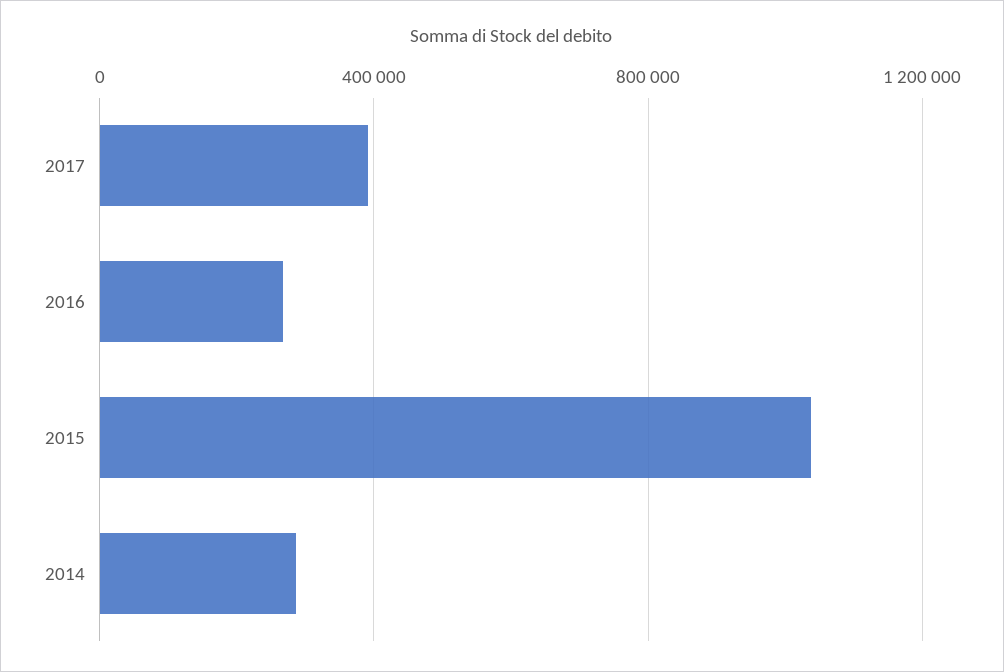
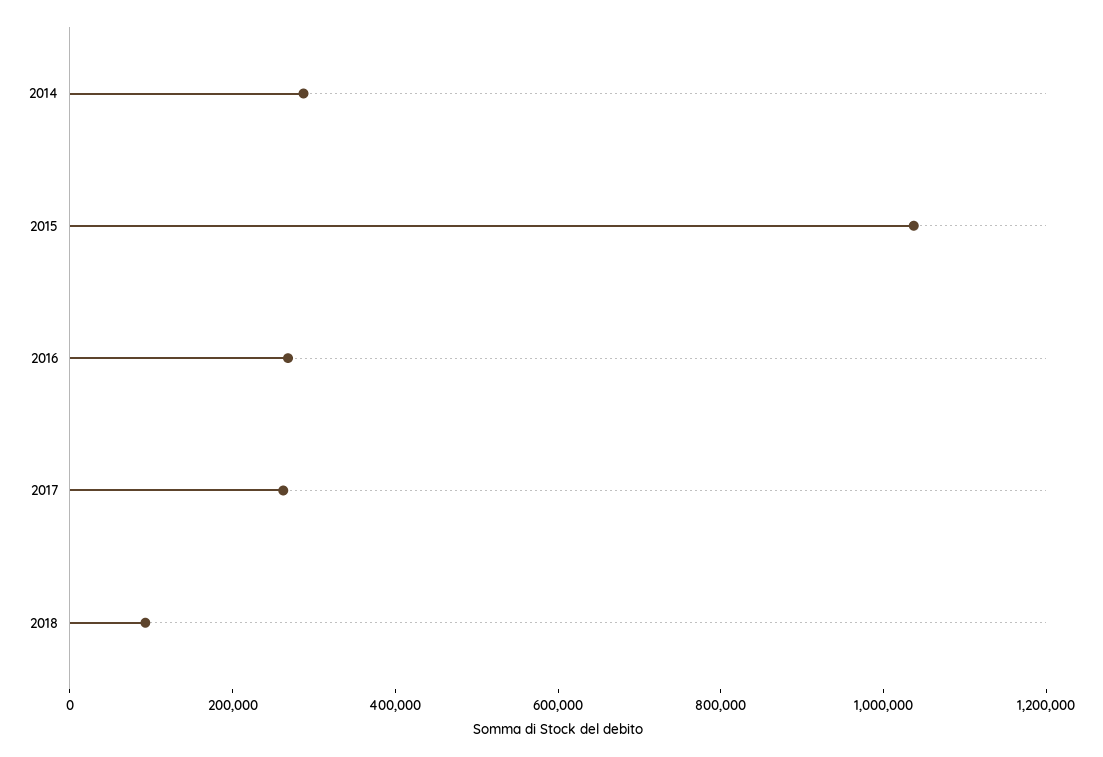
2017: 400000 -> 250000
2018: none -> 100000

